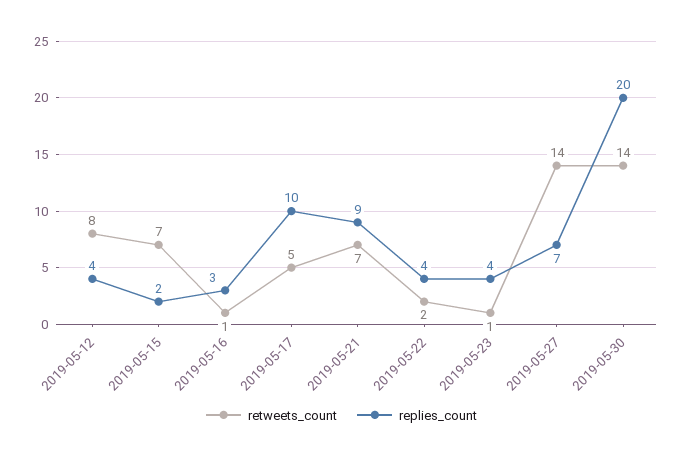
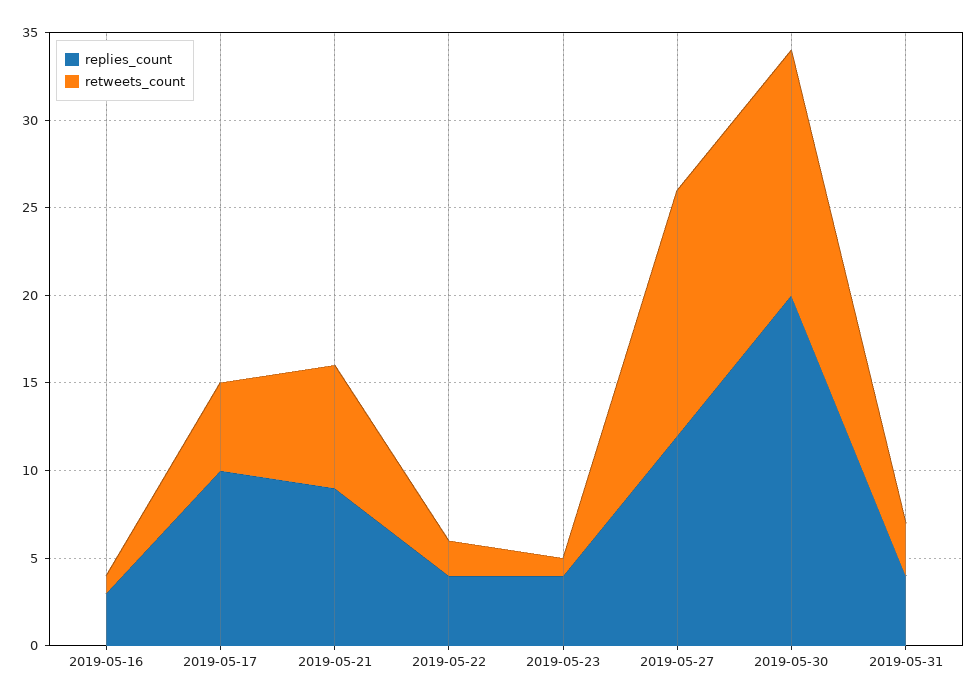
retweets_count, 2019-05-12: 8 -> none
replies_count, 2019-05-12: 4 -> none
retweets_count, 2019-05-15: 7 -> none
replies_count, 2019-05-15: 2 -> none
replies_count, 2019-05-27: 7 -> 12
replies_count, 2019-05-31: none -> 4
retweets_count, 2019-05-31: none -> 3

